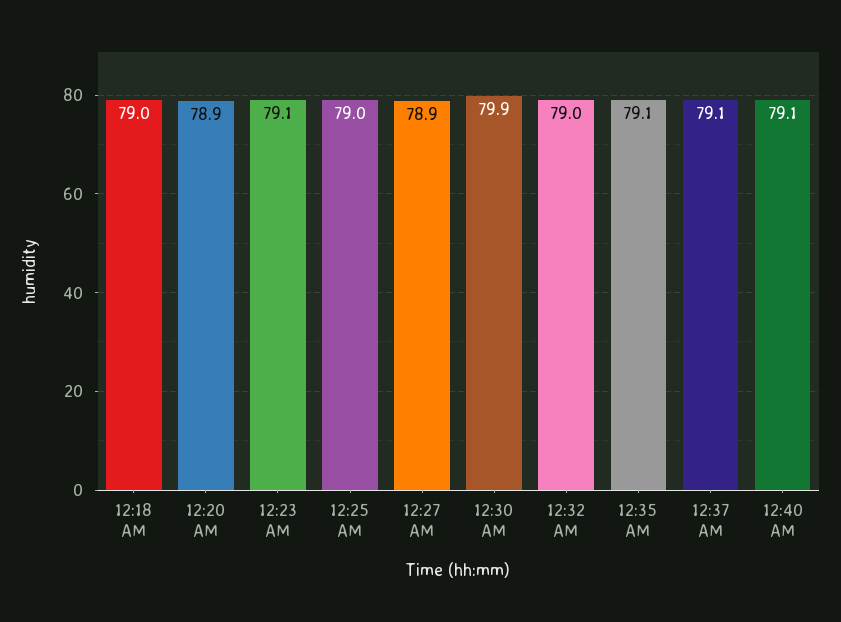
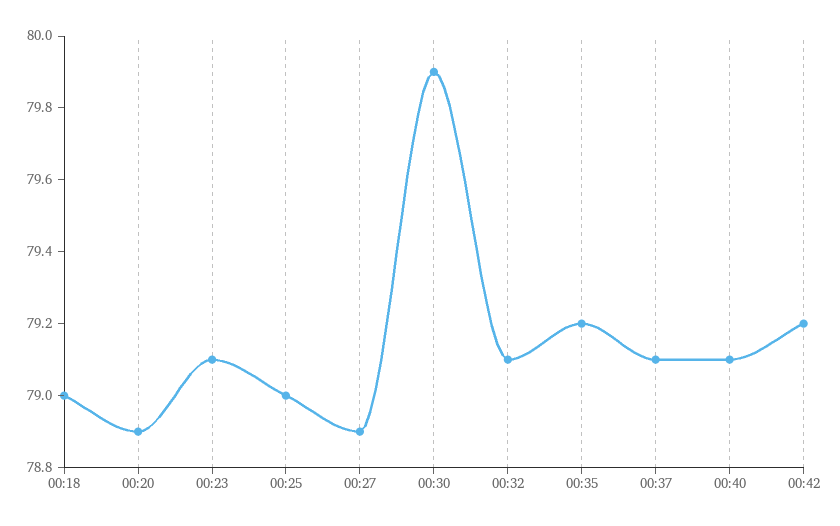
12:32 AM: 79 -> 79.1
12:35 AM: 79.1 -> 79.2
00:42: none -> 79.2

